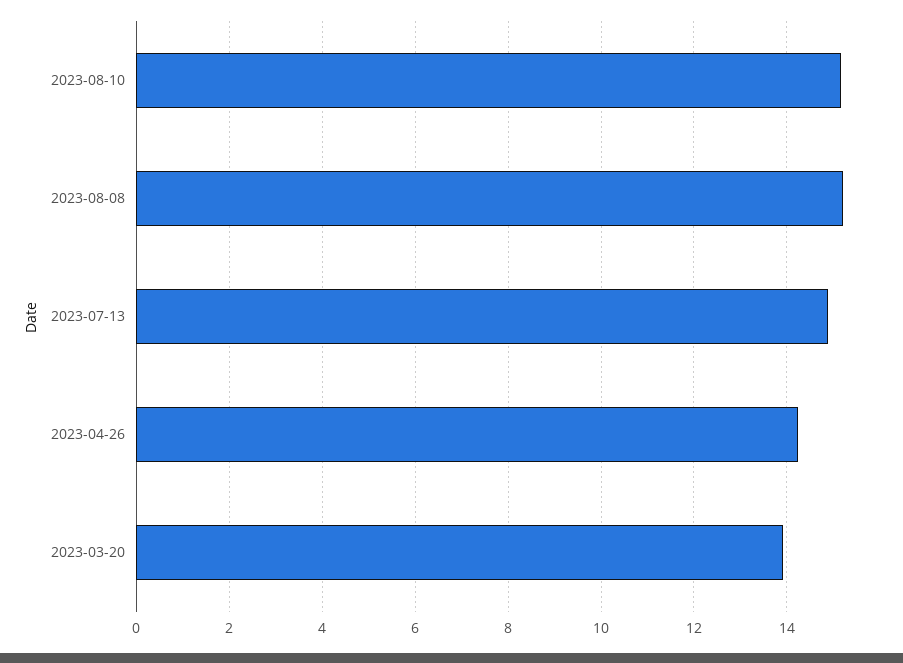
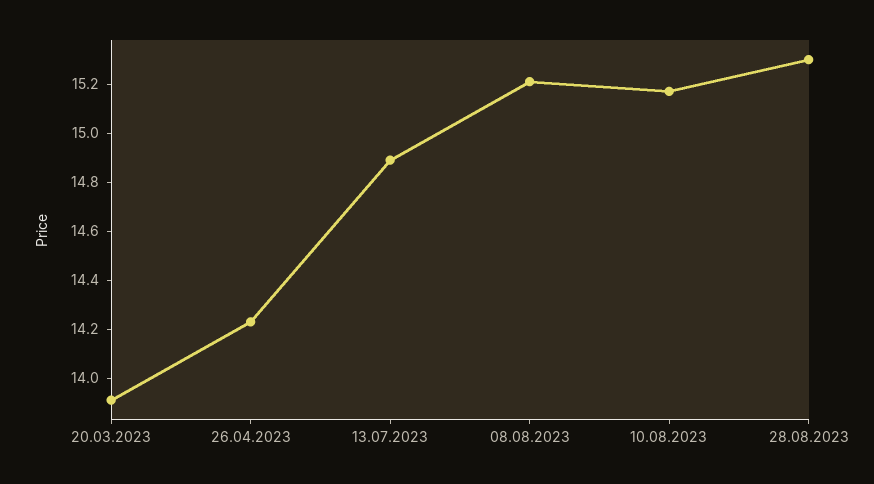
28.08.2023: none -> 15.3

